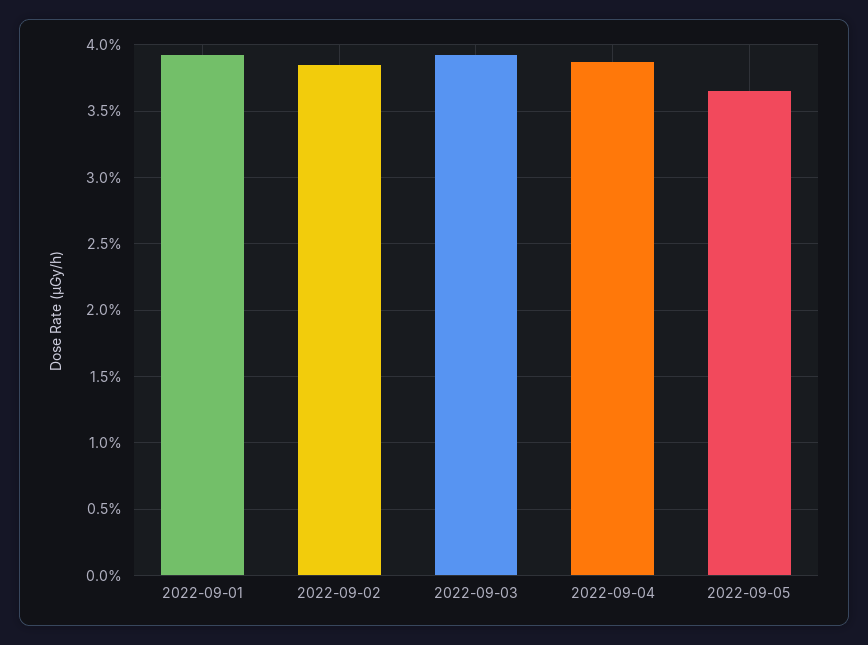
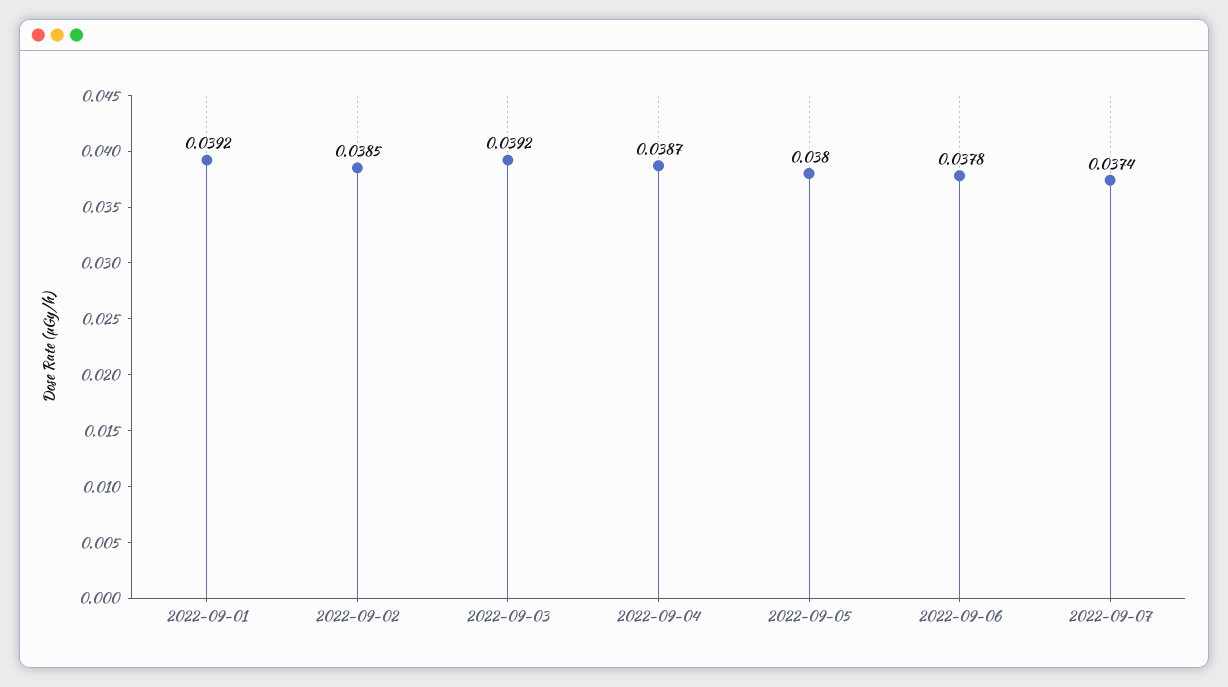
2022-09-05: 0.0365 -> 0.038
2022-09-06: none -> 0.0378
2022-09-07: none -> 0.0374

